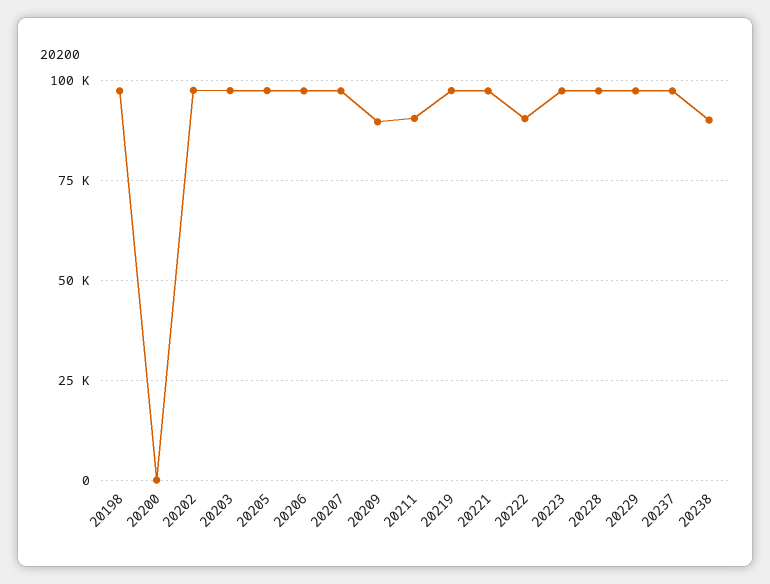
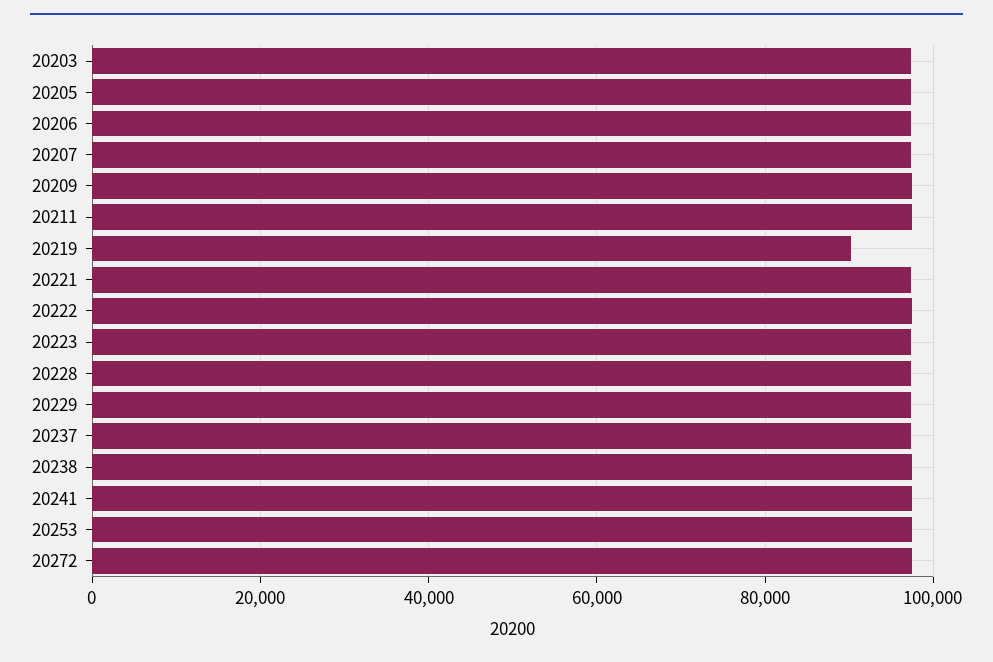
20198: 97500 -> none
20200: 0 -> none
20202: 97500 -> none
20209: 90000 -> 98000
20211: 90000 -> 98000
20219: 97500 -> 90000
20222: 90000 -> 98000
20238: 90000 -> 98000
20241: none -> 98000
20253: none -> 98000
20272: none -> 98000

